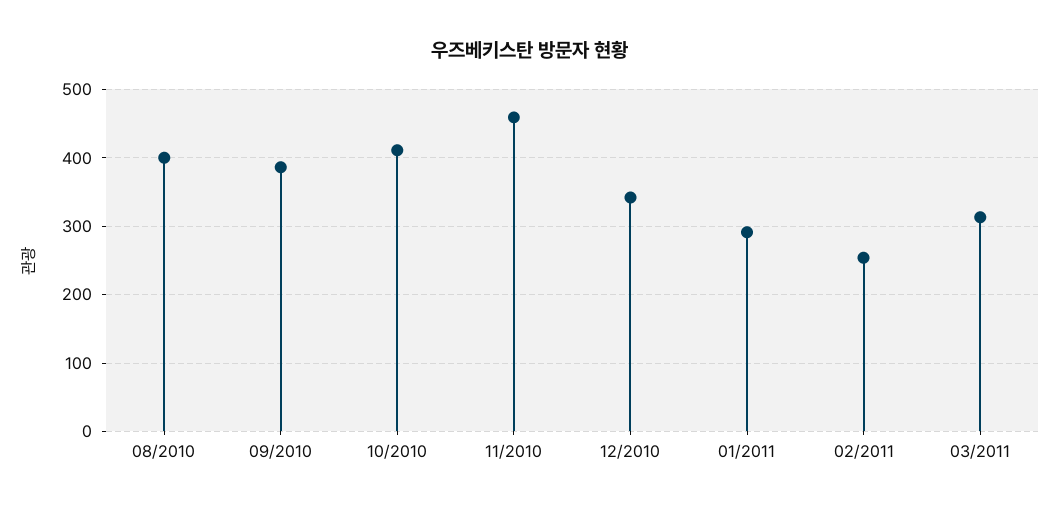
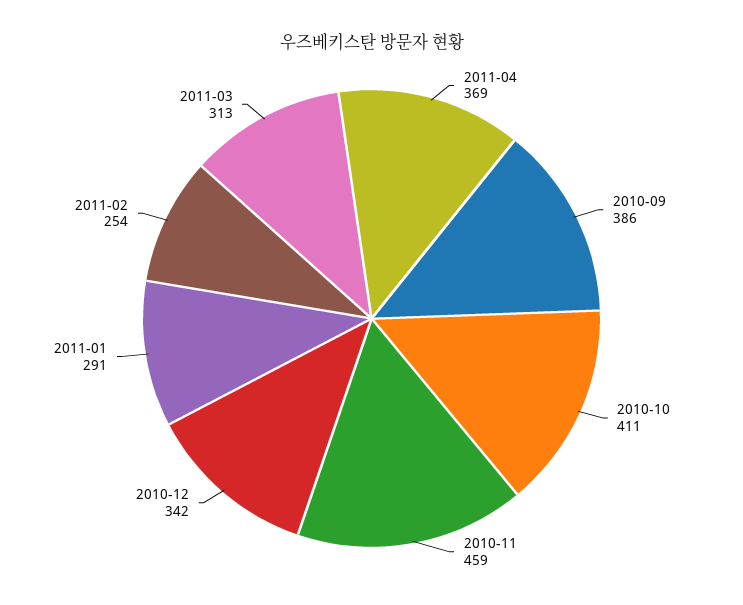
08/2010: 400 -> none
2011-04: none -> 369

